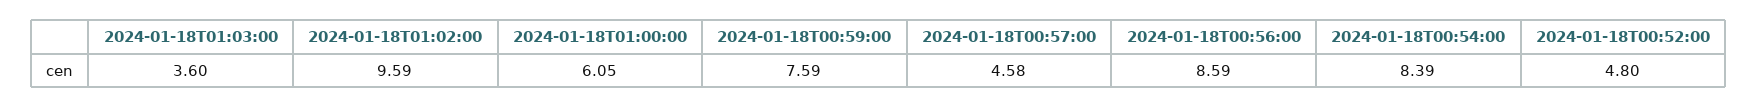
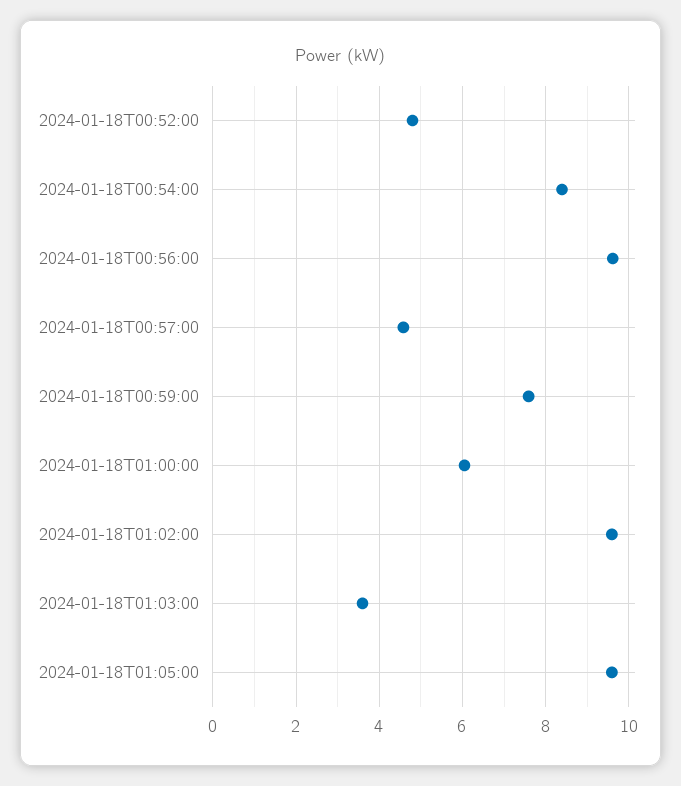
2024-01-18T00:56:00: 8.59 -> 9.6
2024-01-18T01:05:00: none -> 9.6

